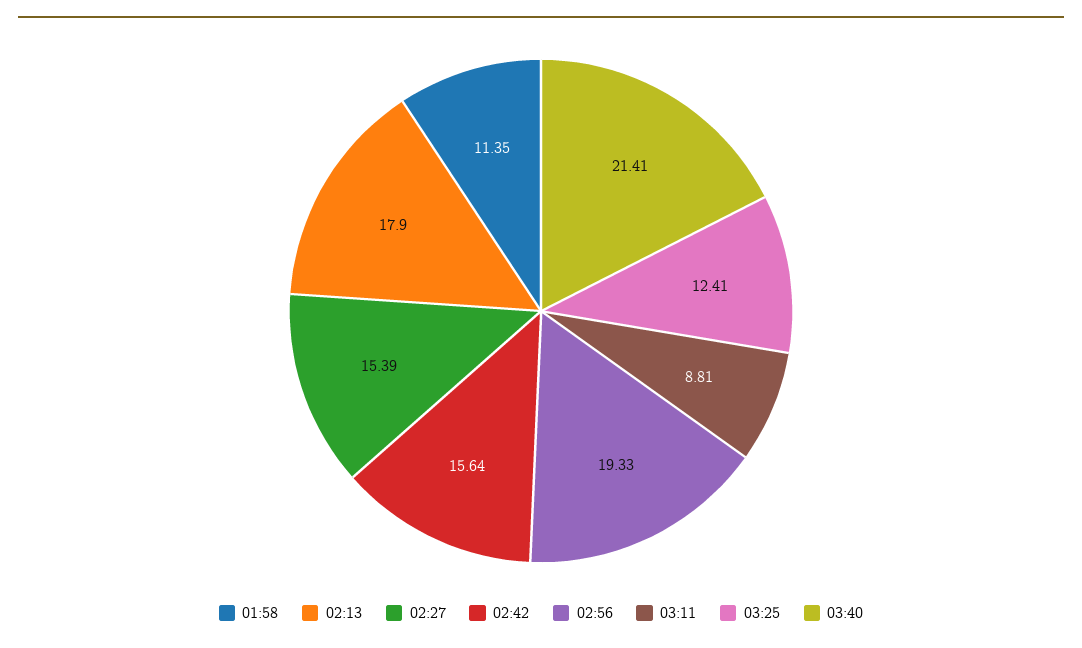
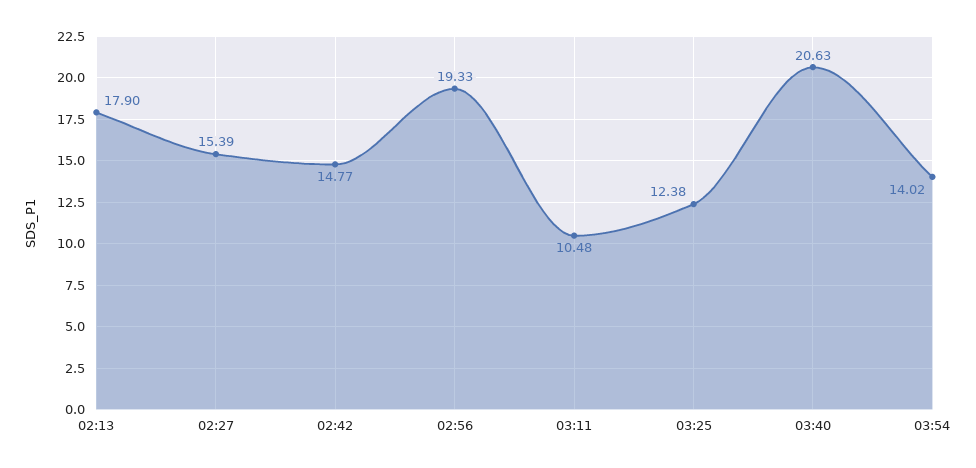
01:58: 11.35 -> none
02:42: 15.64 -> 14.77
03:11: 8.81 -> 10.48
03:25: 12.41 -> 12.38
03:40: 21.41 -> 20.63
03:54: none -> 14.02

